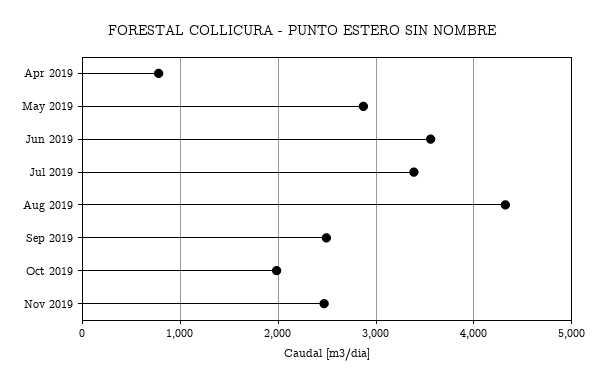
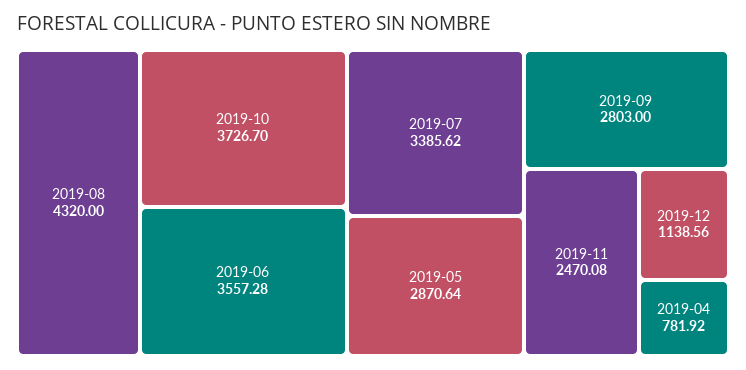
Sep 2019: 2500 -> 2803
Oct 2019: 2000 -> 3726.7
2019-12: none -> 1138.56

